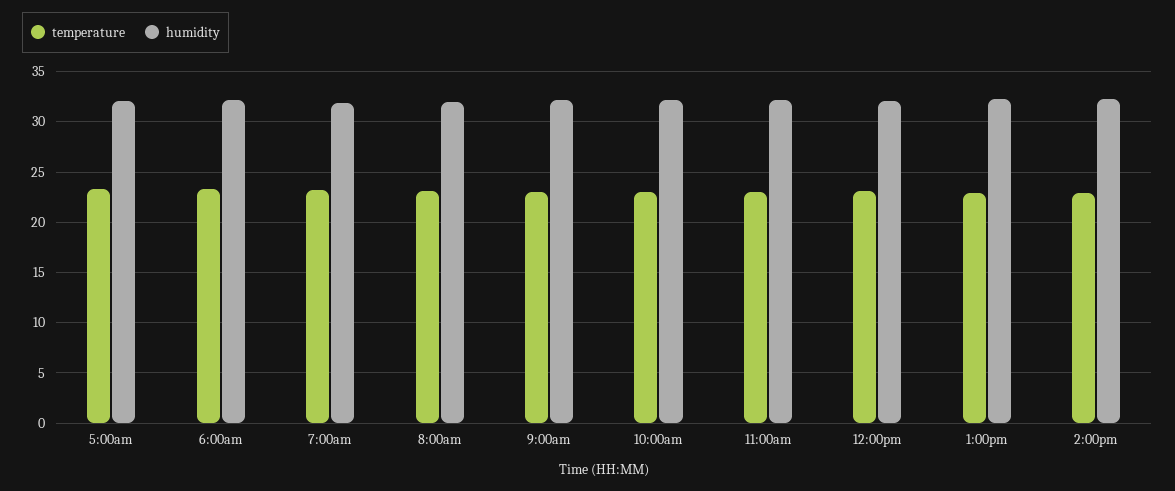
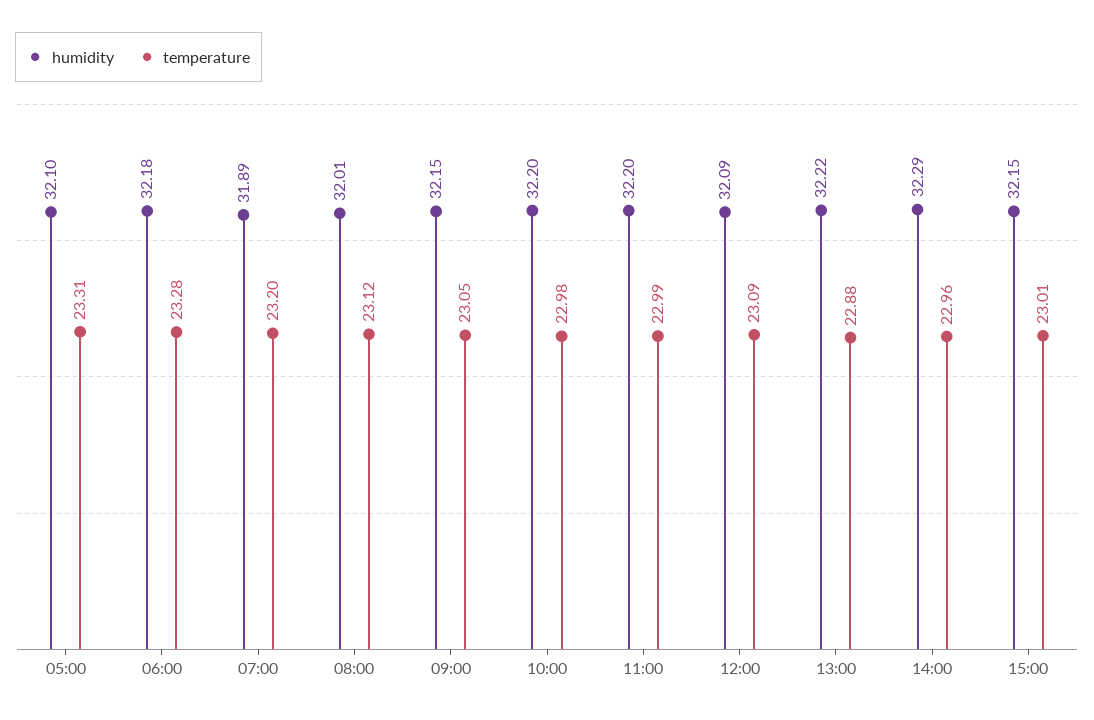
humidity, 15:00: none -> 32.15
temperature, 15:00: none -> 23.01

